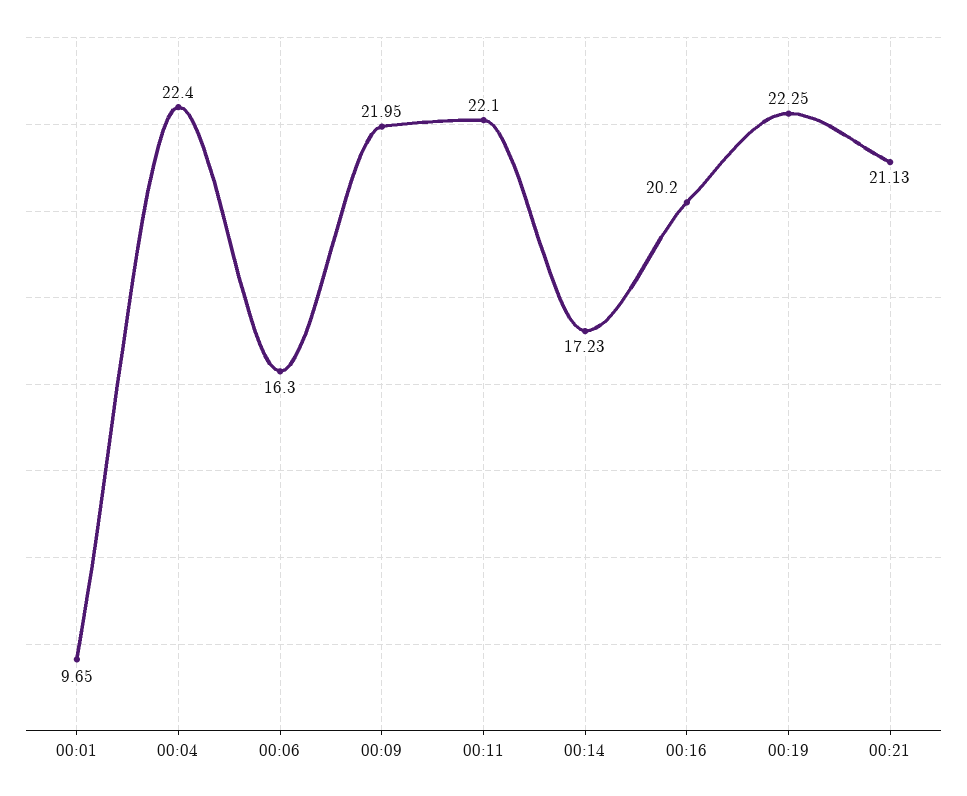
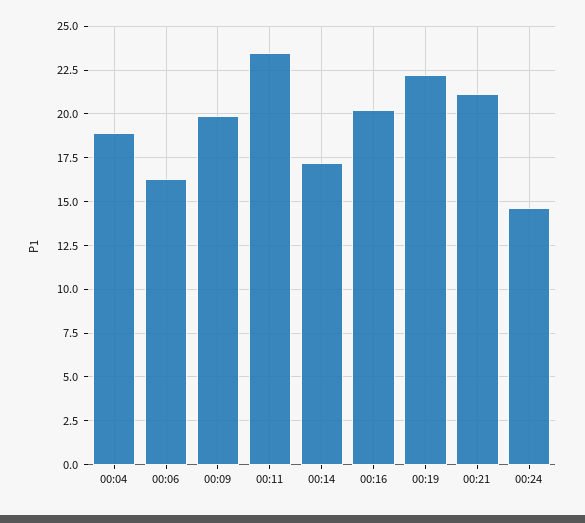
00:01: 9.65 -> none
00:04: 22.4 -> 19
00:09: 21.95 -> 20
00:11: 22.1 -> 23.5
00:24: none -> 14.5

